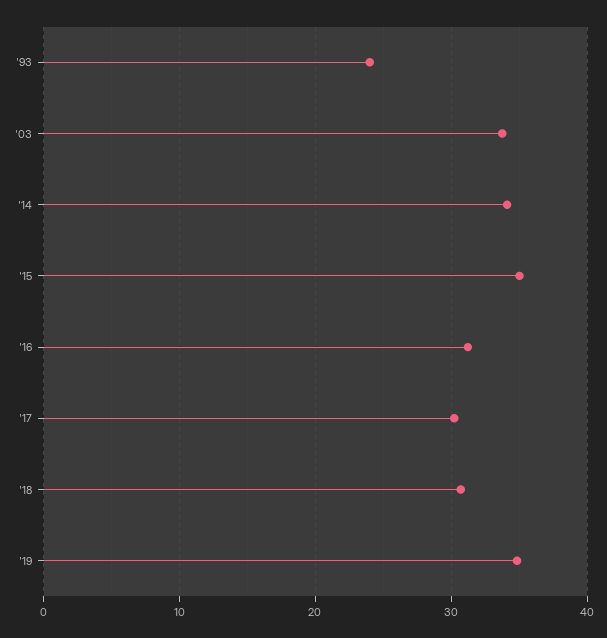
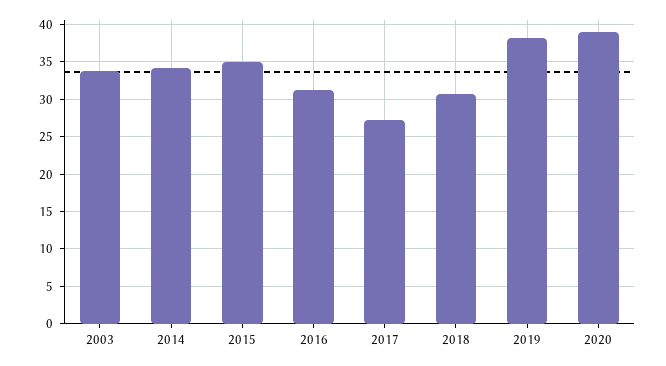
'93: 24 -> none
'17: 30 -> 27
'19: 35 -> 38
2020: none -> 39

